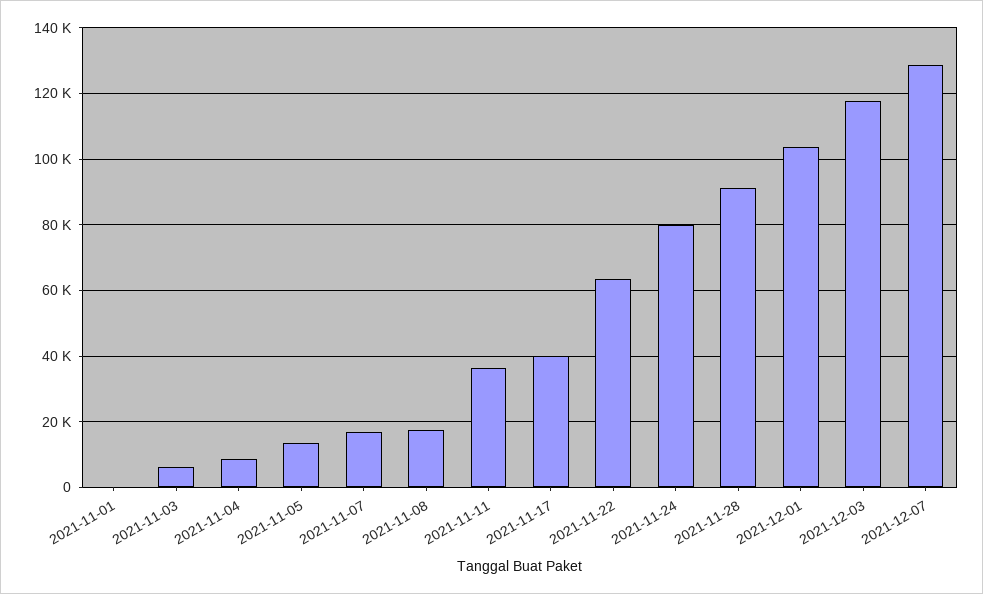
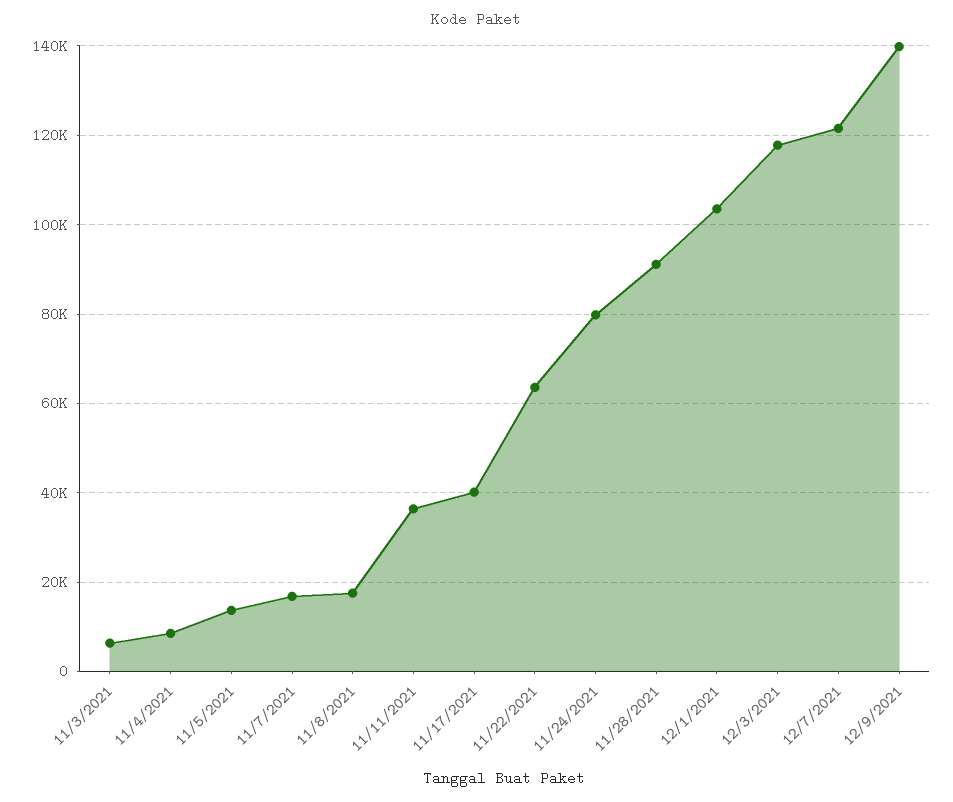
2021-11-01: 0 -> none
2021-12-07: 128000 -> 122000
12/9/2021: none -> 140000

